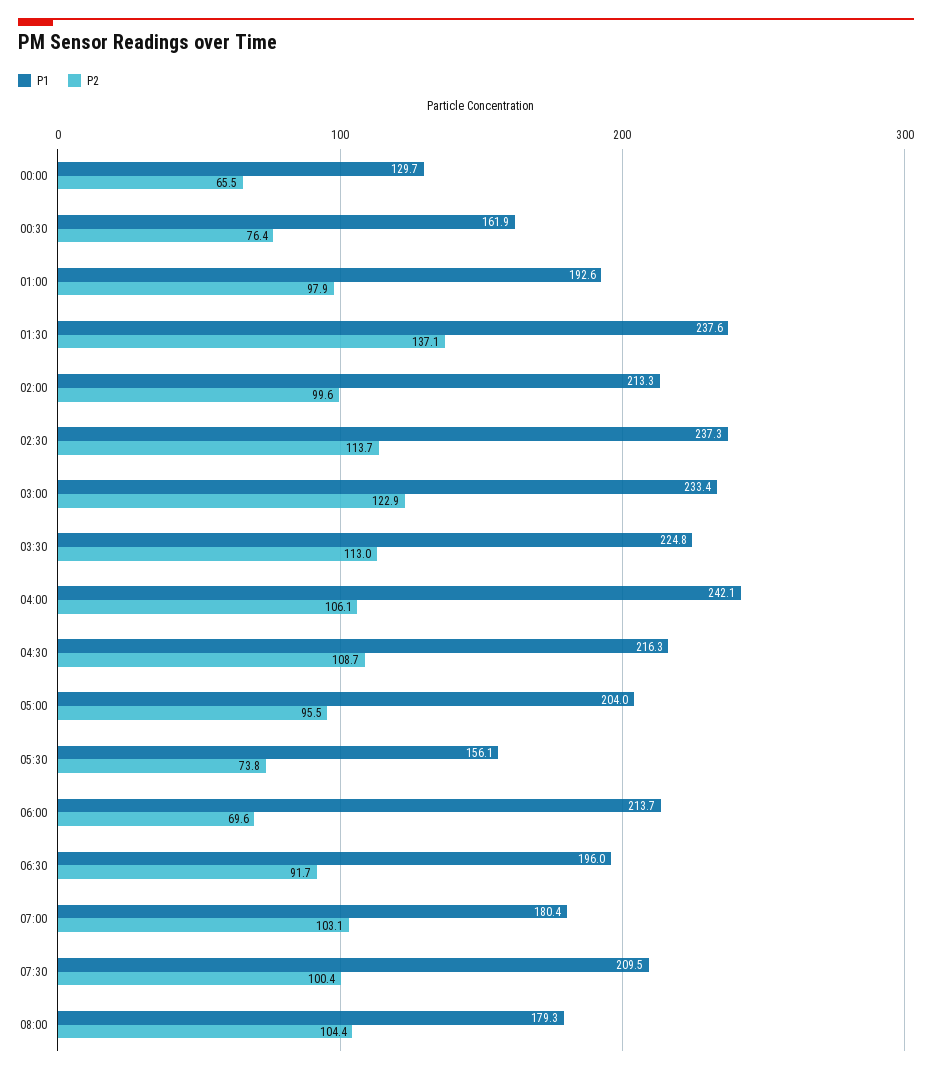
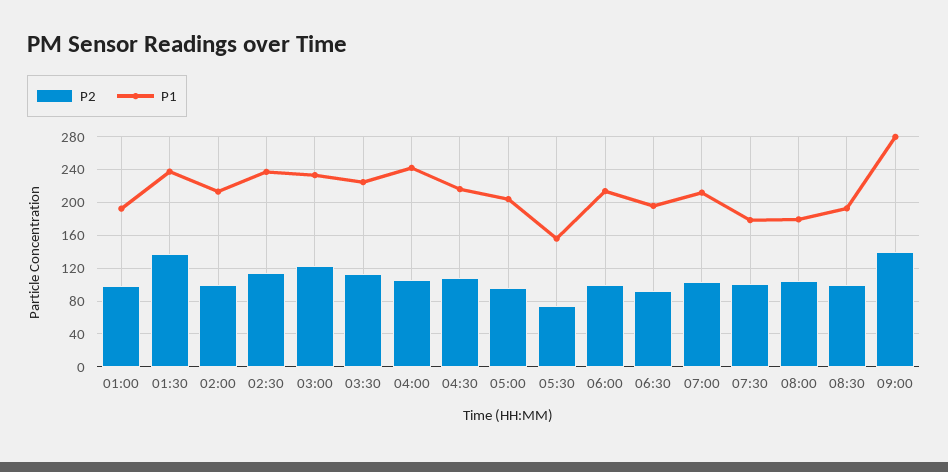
P1, 00:00: 129.7 -> none
P2, 00:00: 65.5 -> none
P1, 00:30: 161.9 -> none
P2, 00:30: 76.4 -> none
P2, 06:00: 69.6 -> 100
P1, 07:00: 180.4 -> 210
P1, 07:30: 209.5 -> 180
P2, 08:30: none -> 100
P1, 08:30: none -> 190
P2, 09:00: none -> 140
P1, 09:00: none -> 280

